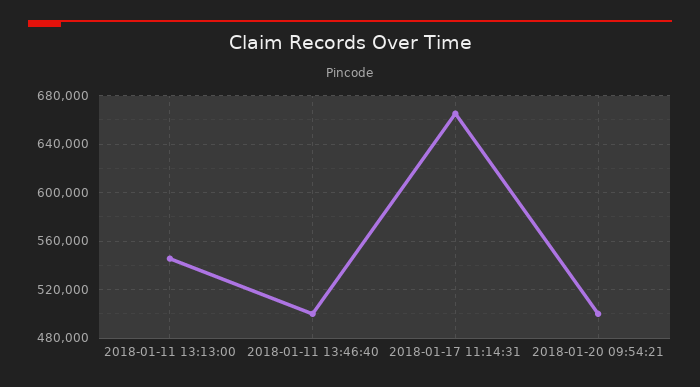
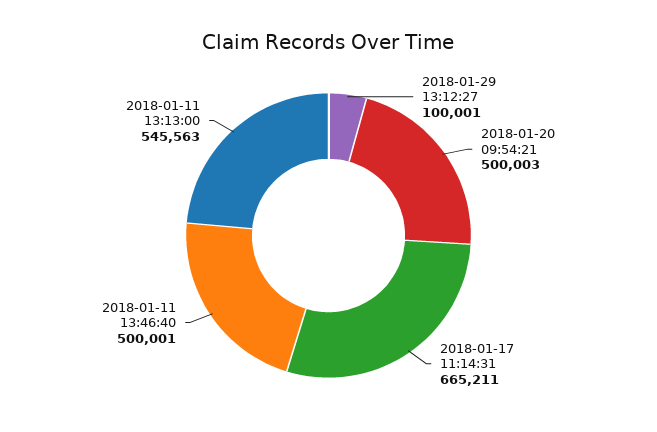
2018-01-29 13:12:27: none -> 100001

